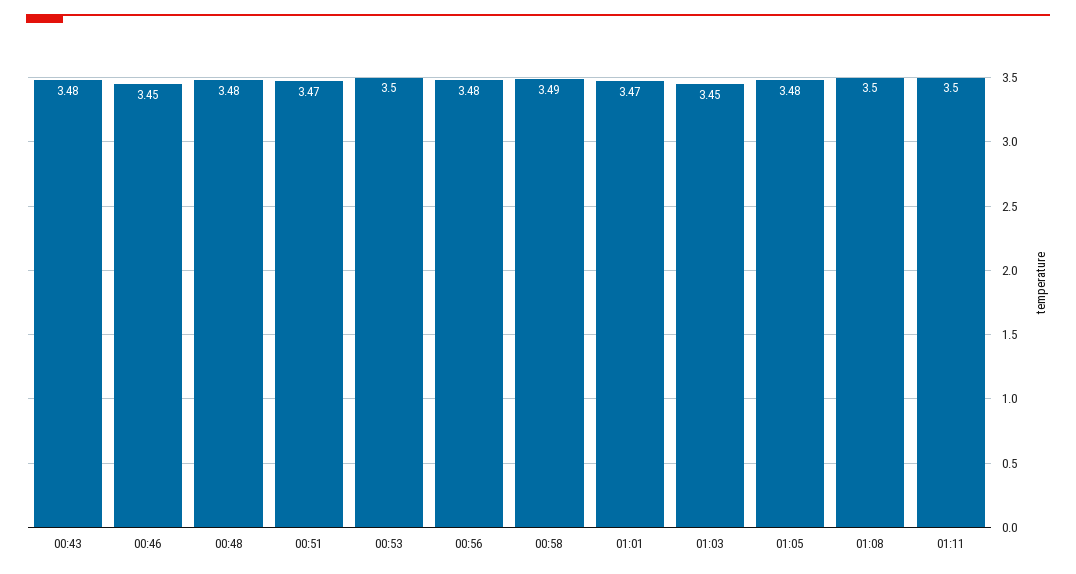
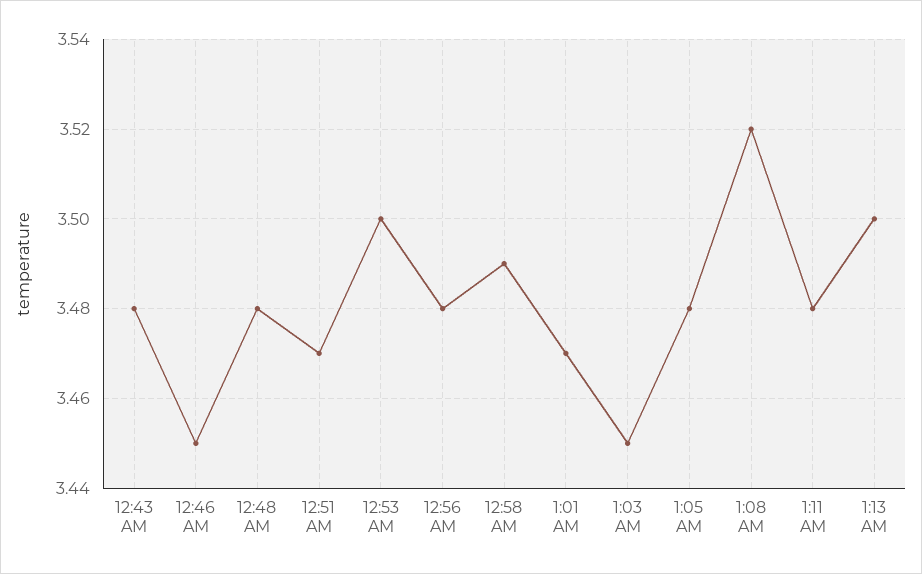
01:08: 3.5 -> 3.52
01:11: 3.5 -> 3.48
1:13 AM: none -> 3.5

